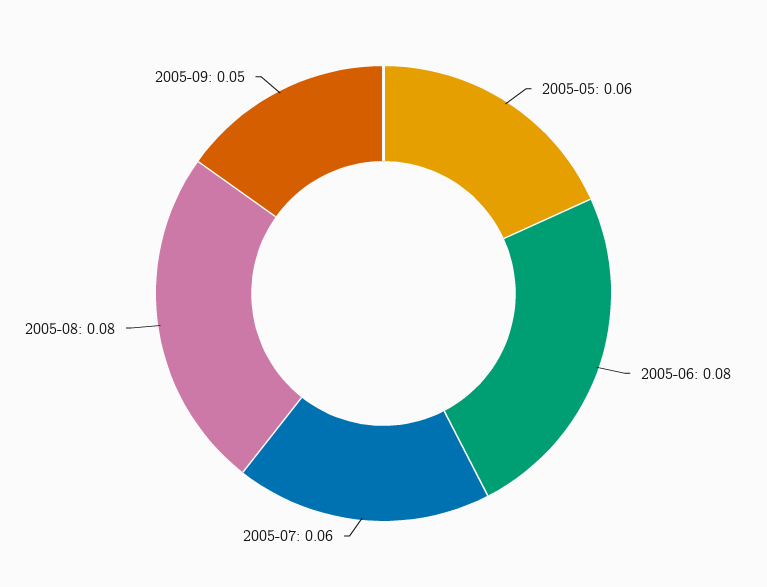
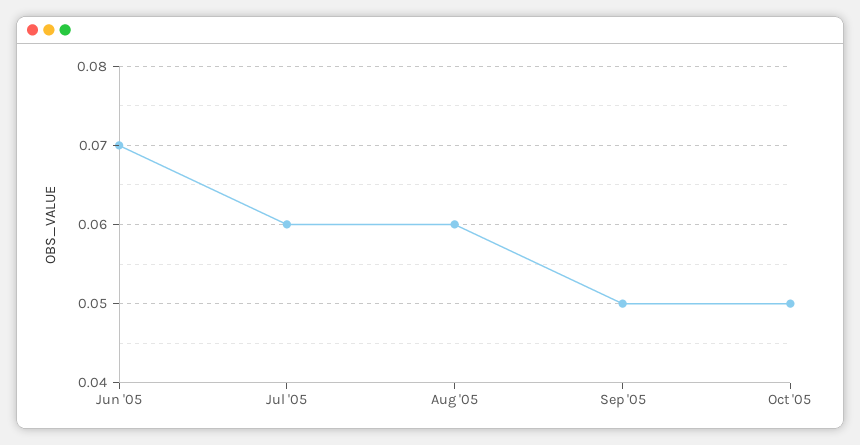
2005-05: 0.06 -> none
2005-06: 0.08 -> 0.07
2005-08: 0.08 -> 0.06
Oct '05: none -> 0.05

